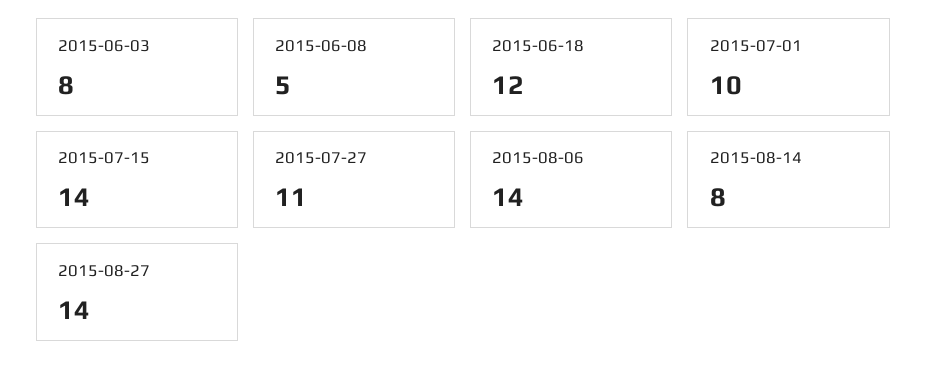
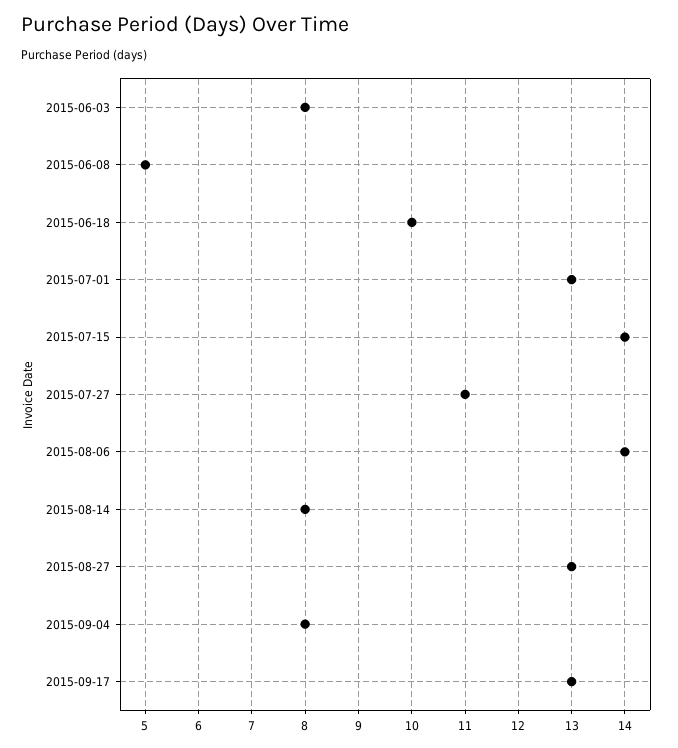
2015-06-18: 12 -> 10
2015-07-01: 10 -> 13
2015-08-27: 14 -> 13
2015-09-04: none -> 8
2015-09-17: none -> 13

